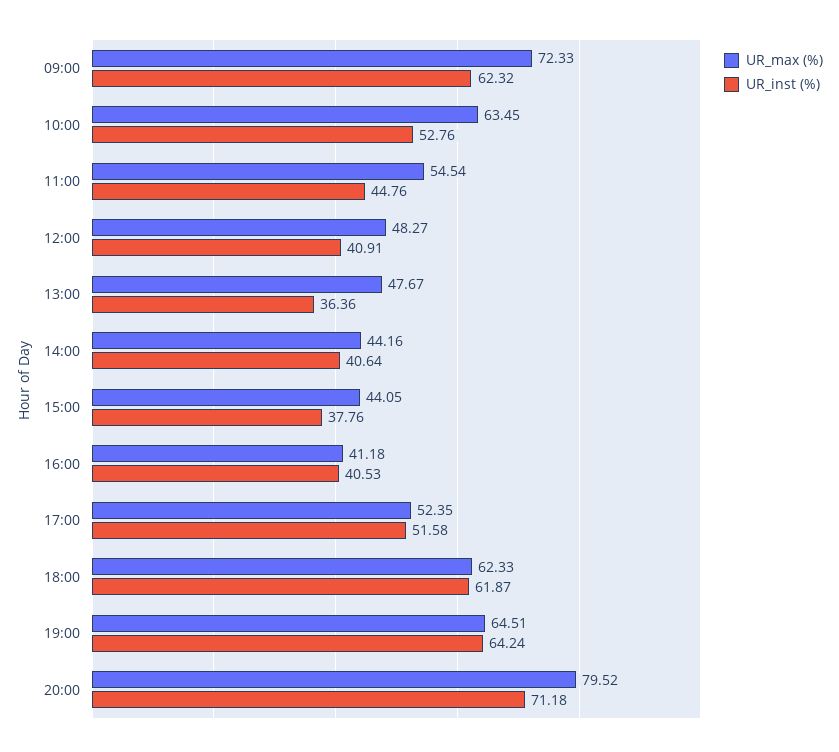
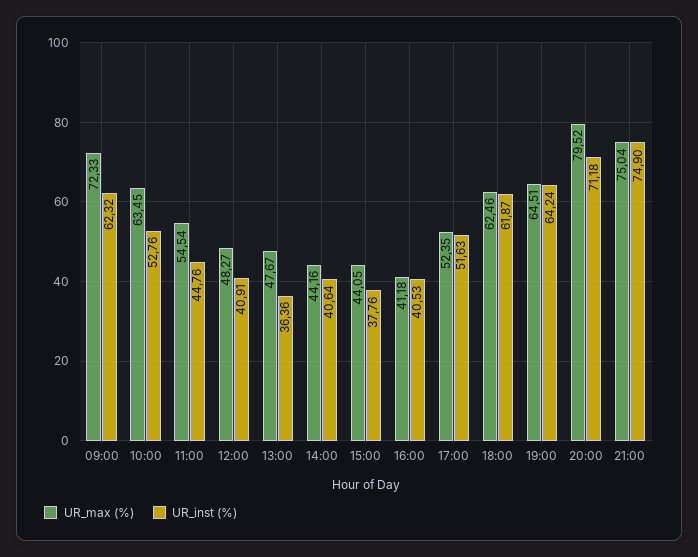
UR_inst (%), 17:00: 51.58 -> 51.63
UR_max (%), 18:00: 62.33 -> 62.46
UR_max (%), 21:00: none -> 75.04
UR_inst (%), 21:00: none -> 74.9

